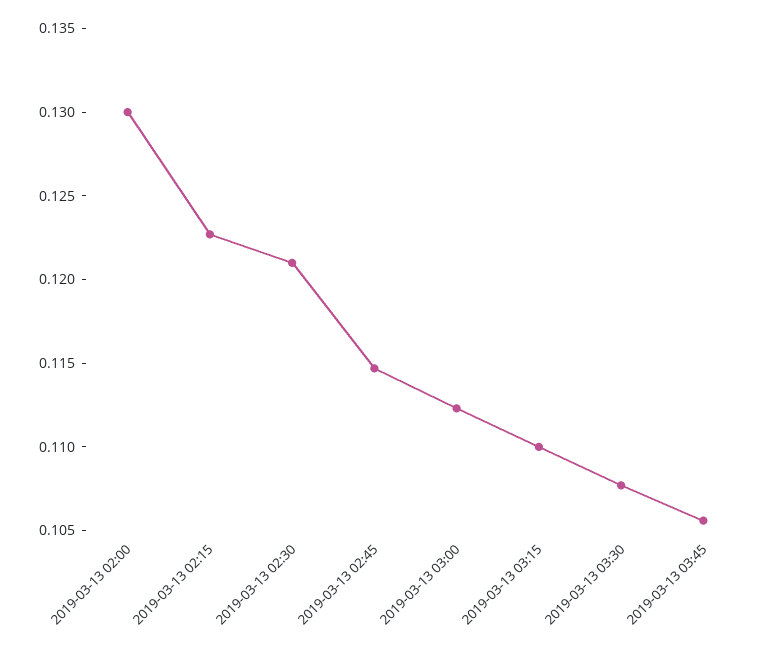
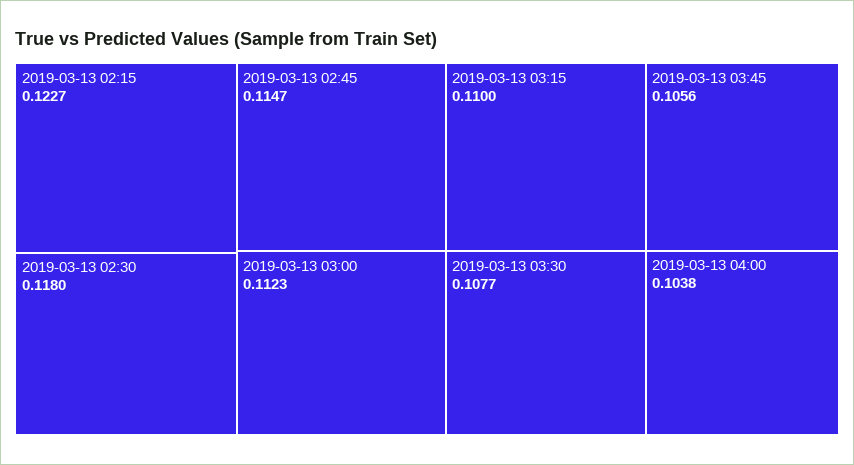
2019-03-13 02:00: 0.13 -> none
2019-03-13 02:30: 0.121 -> 0.118
2019-03-13 04:00: none -> 0.1038

